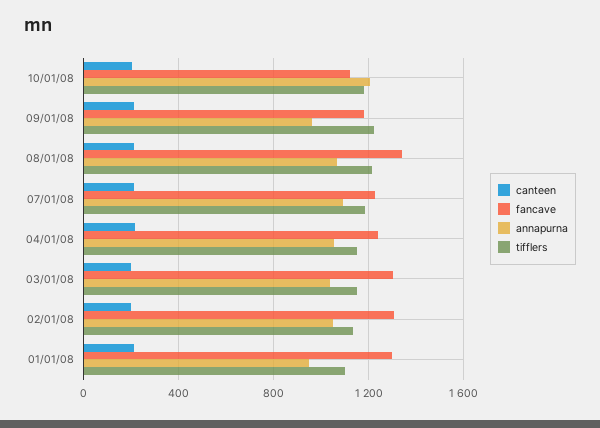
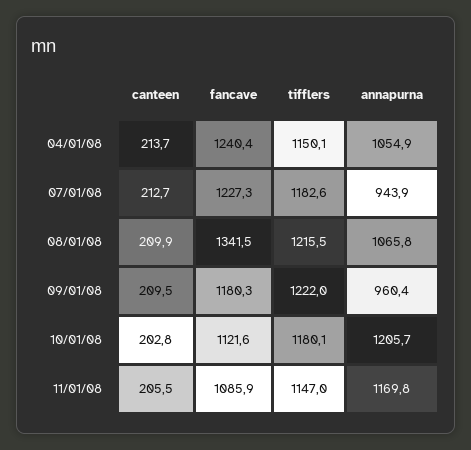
annapurna, 07/01/08: 1100 -> 943.9
canteen, 03/01/08: 200 -> none
fancave, 03/01/08: 1300 -> none
annapurna, 03/01/08: 1050 -> none
tifflers, 03/01/08: 1150 -> none
canteen, 02/01/08: 200 -> none
fancave, 02/01/08: 1300 -> none
annapurna, 02/01/08: 1050 -> none
tifflers, 02/01/08: 1150 -> none
canteen, 01/01/08: 200 -> none
fancave, 01/01/08: 1300 -> none
annapurna, 01/01/08: 950 -> none
tifflers, 01/01/08: 1100 -> none
canteen, 11/01/08: none -> 205.5
fancave, 11/01/08: none -> 1085.9
tifflers, 11/01/08: none -> 1147
annapurna, 11/01/08: none -> 1169.8

